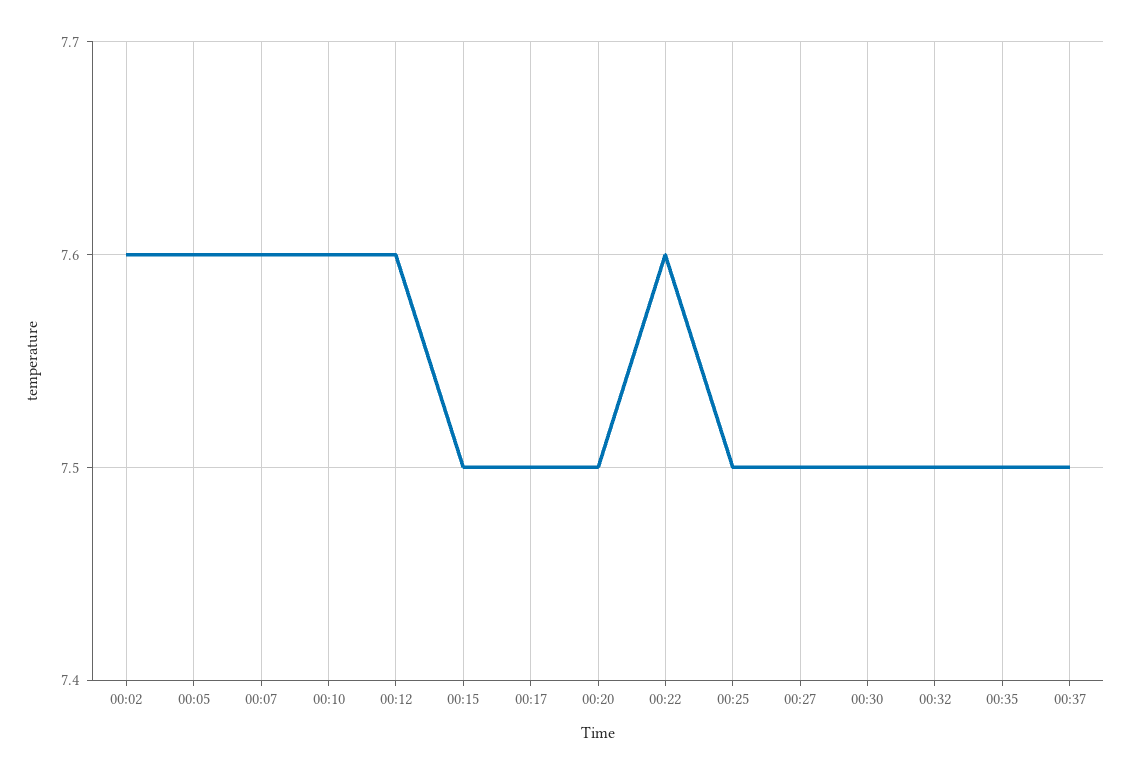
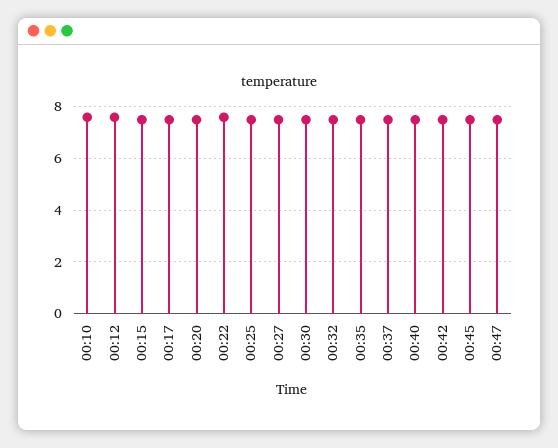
00:02: 7.6 -> none
00:05: 7.6 -> none
00:07: 7.6 -> none
00:40: none -> 7.5
00:42: none -> 7.5
00:45: none -> 7.5
00:47: none -> 7.5

